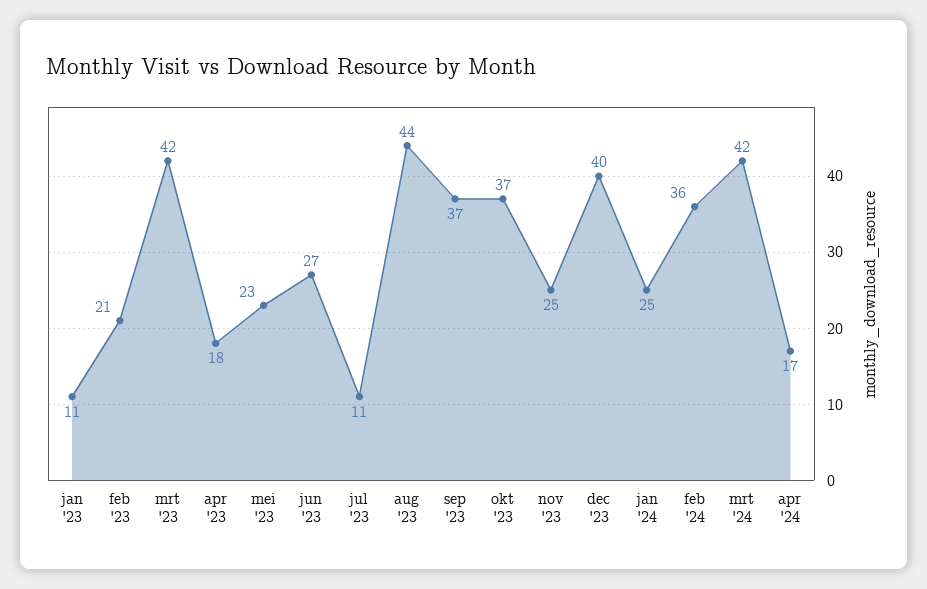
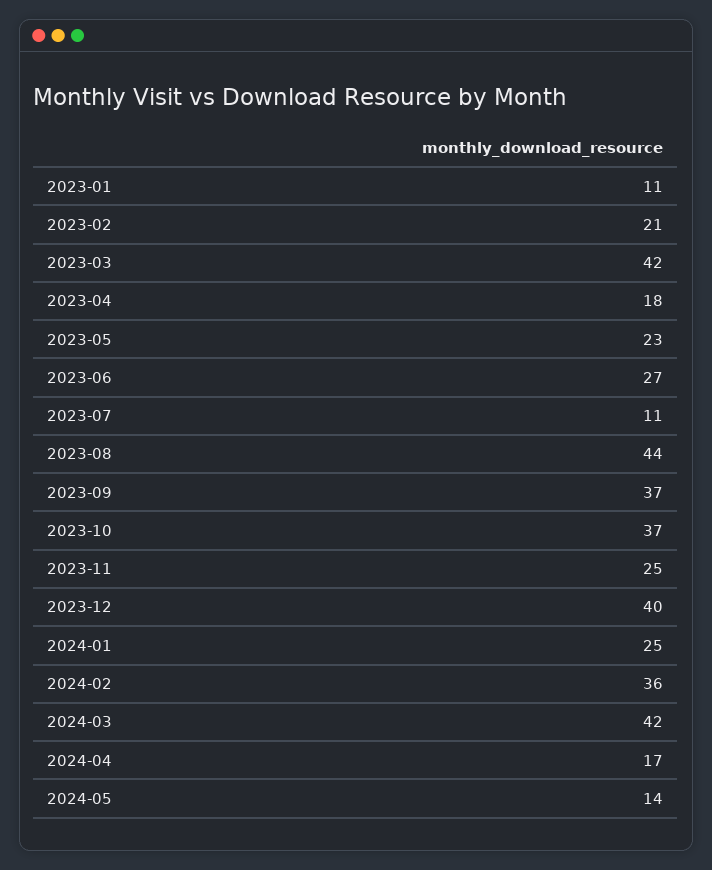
2024-05: none -> 14

